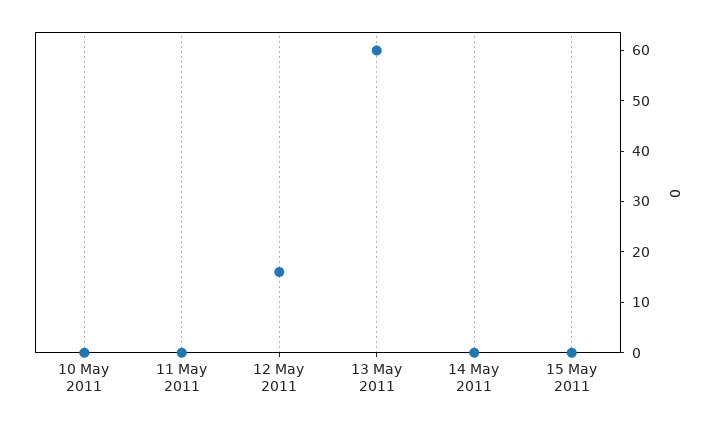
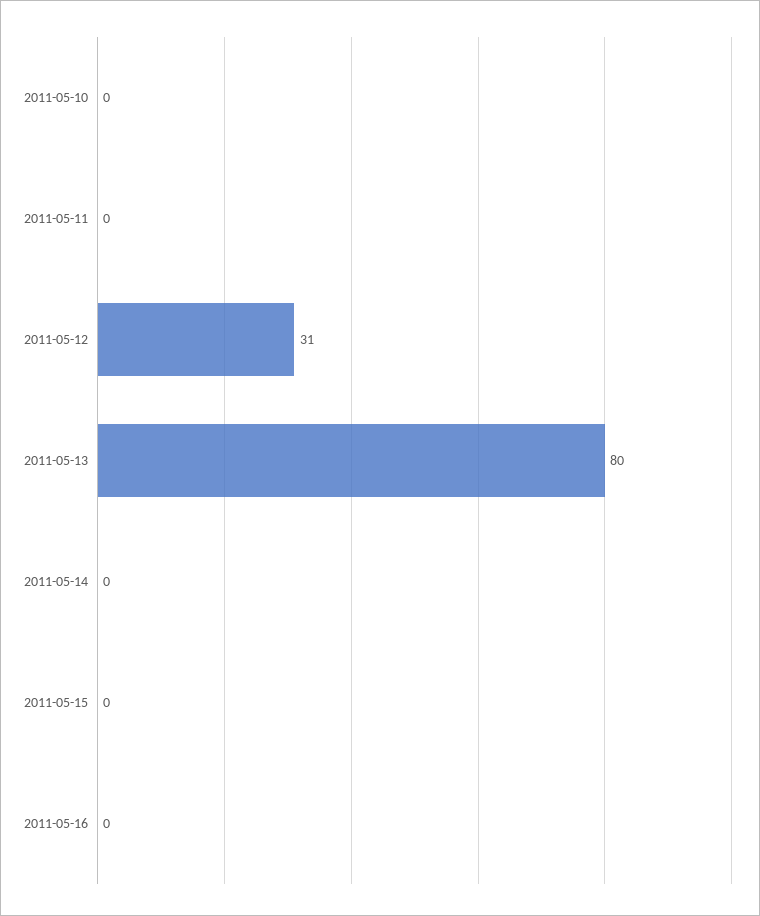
12 May 2011: 15 -> 31
13 May 2011: 60 -> 80
2011-05-16: none -> 0

